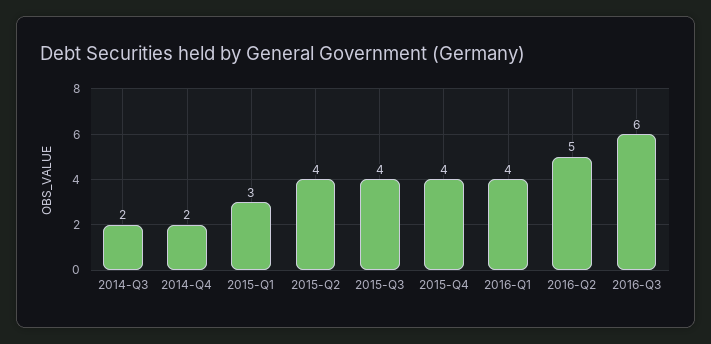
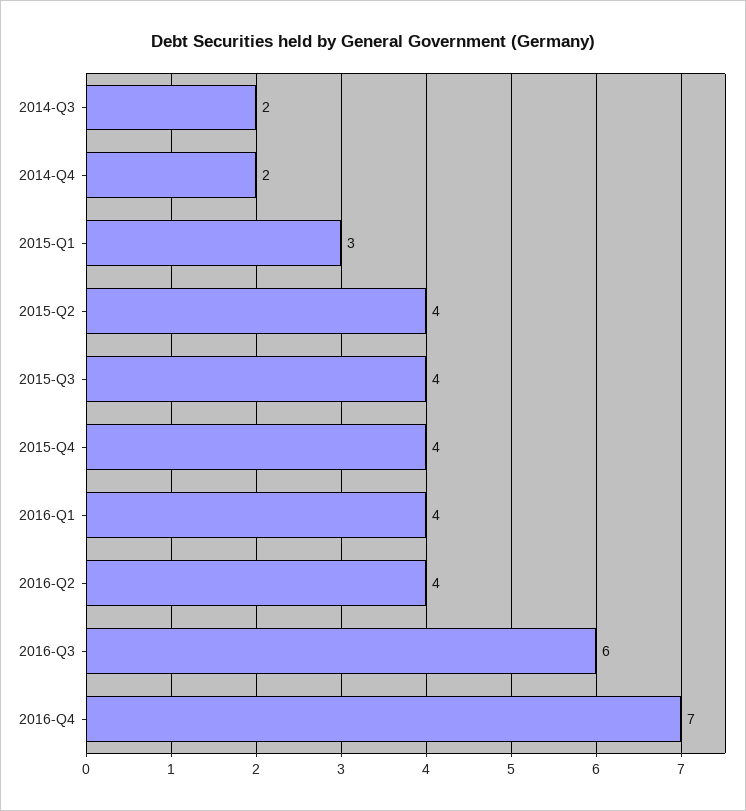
2016-Q2: 5 -> 4
2016-Q4: none -> 7

